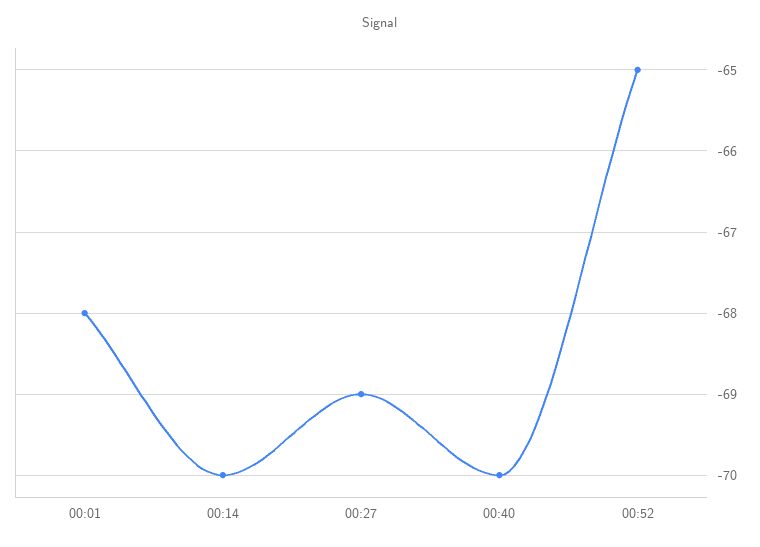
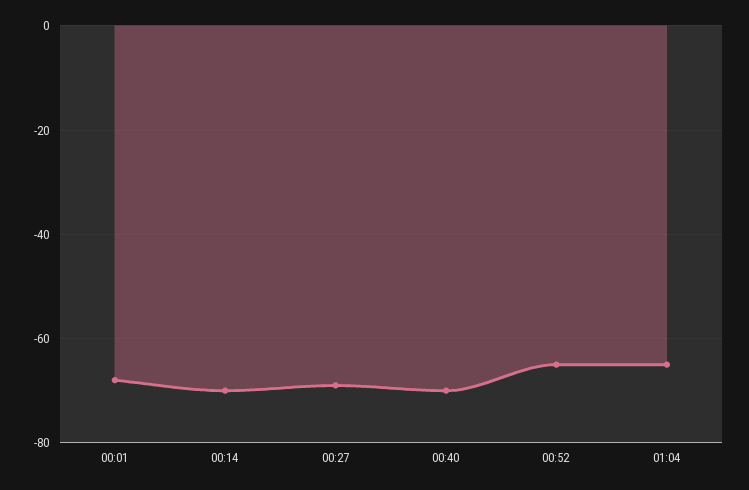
01:04: none -> -65

